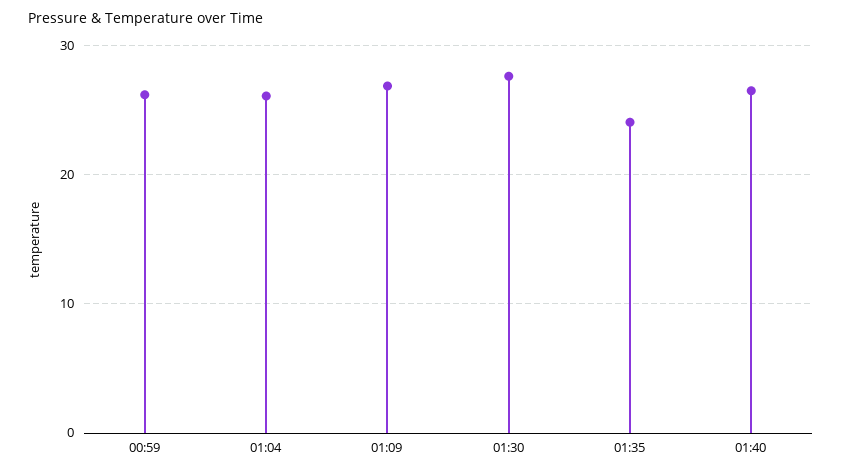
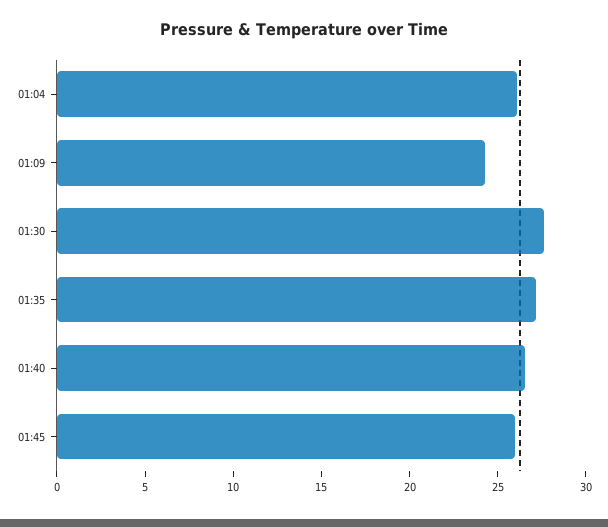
00:59: 26 -> none
01:09: 27 -> 24
01:35: 24 -> 27
01:45: none -> 26

